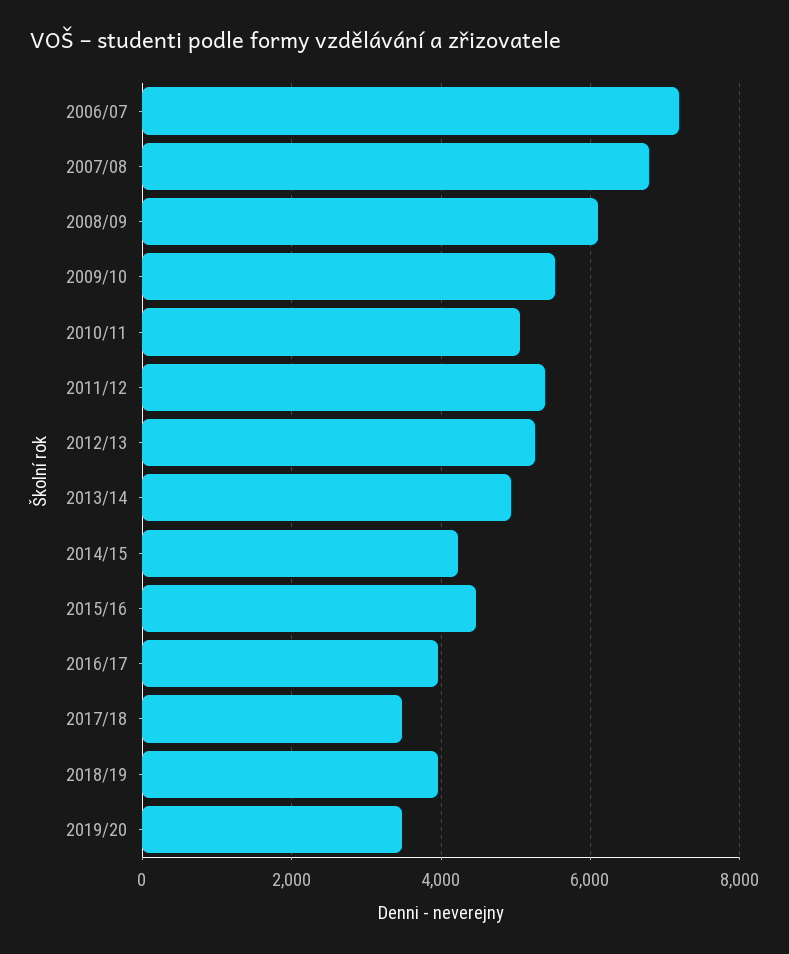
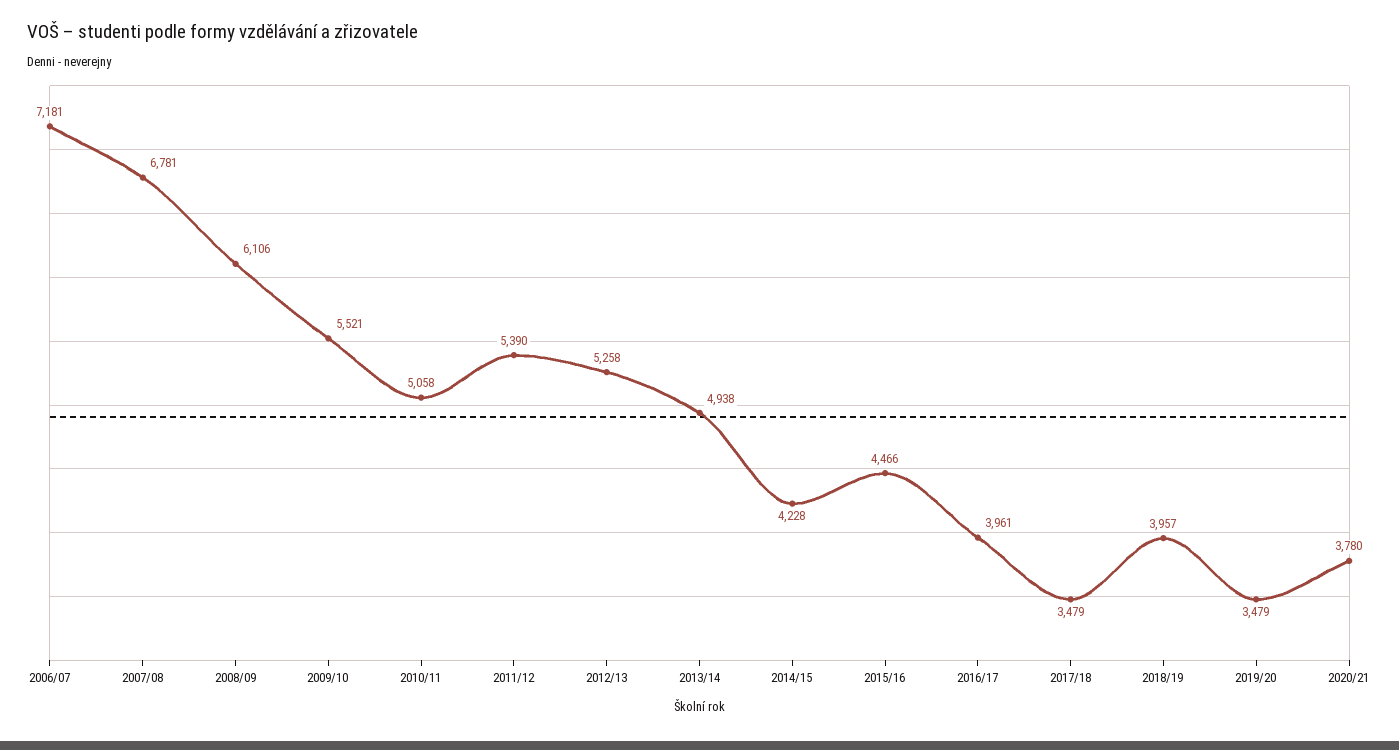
2020/21: none -> 3780

